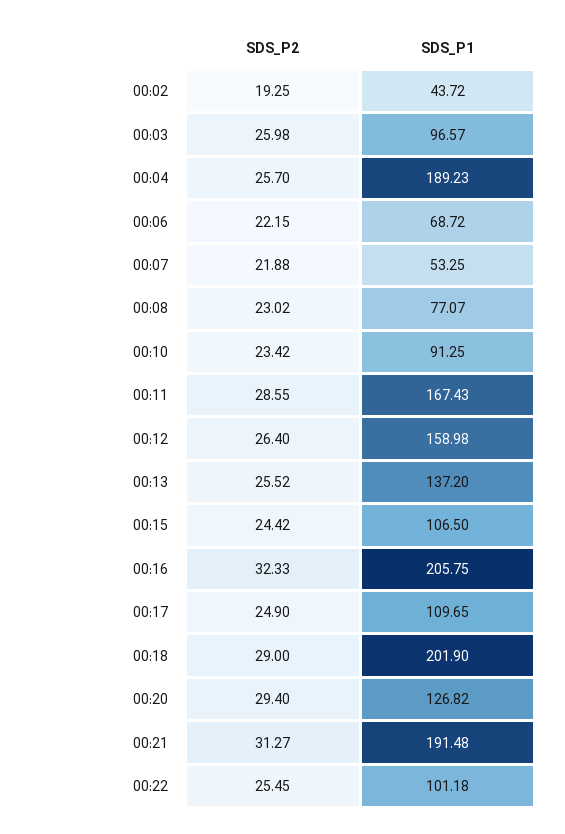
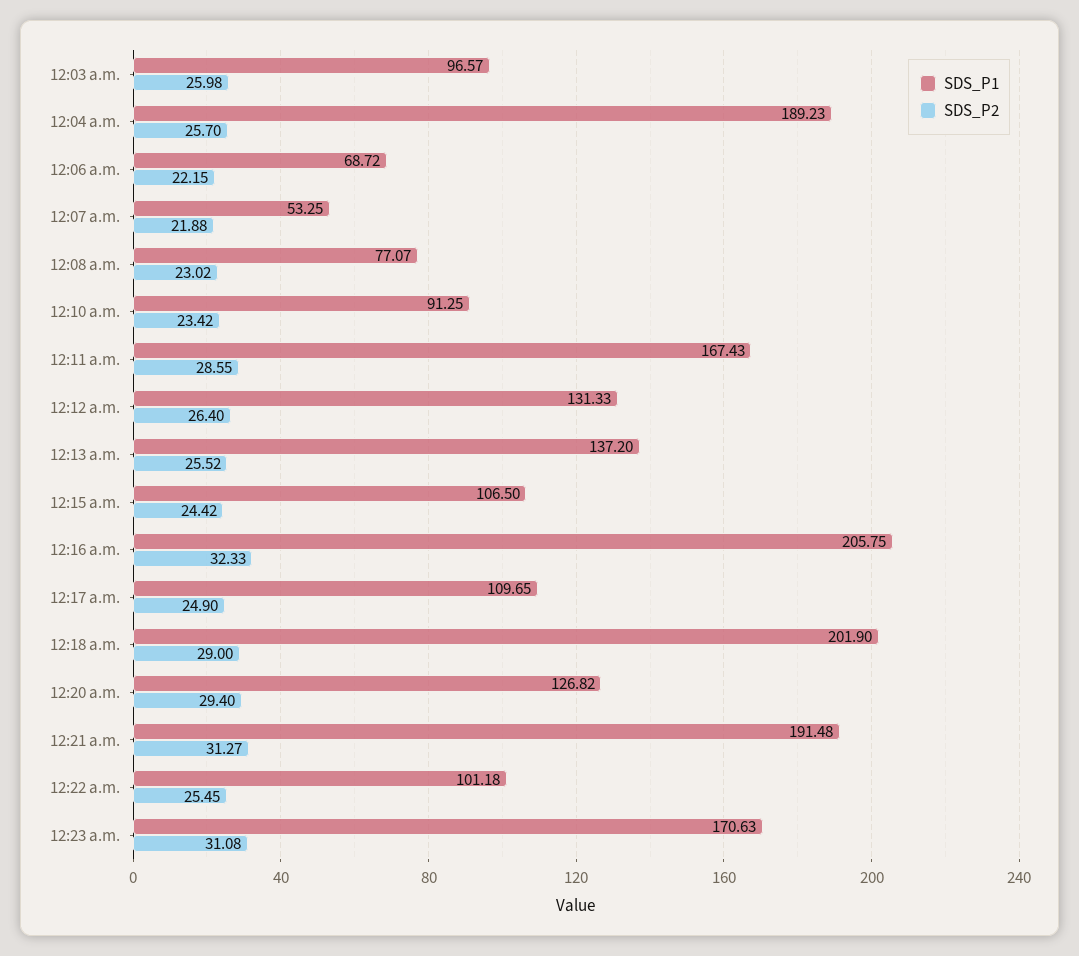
SDS_P2, 00:02: 19.25 -> none
SDS_P1, 00:02: 43.72 -> none
SDS_P1, 00:12: 158.98 -> 131.33
SDS_P1, 12:23 a.m.: none -> 170.63
SDS_P2, 12:23 a.m.: none -> 31.08

